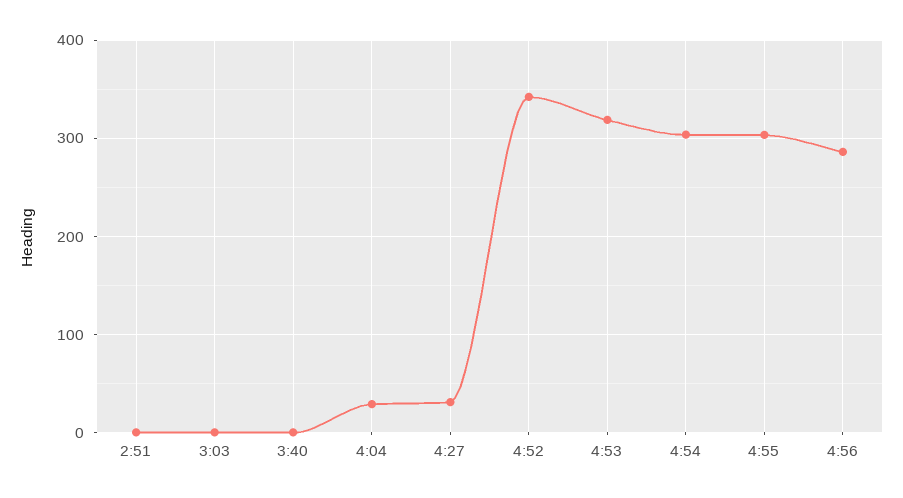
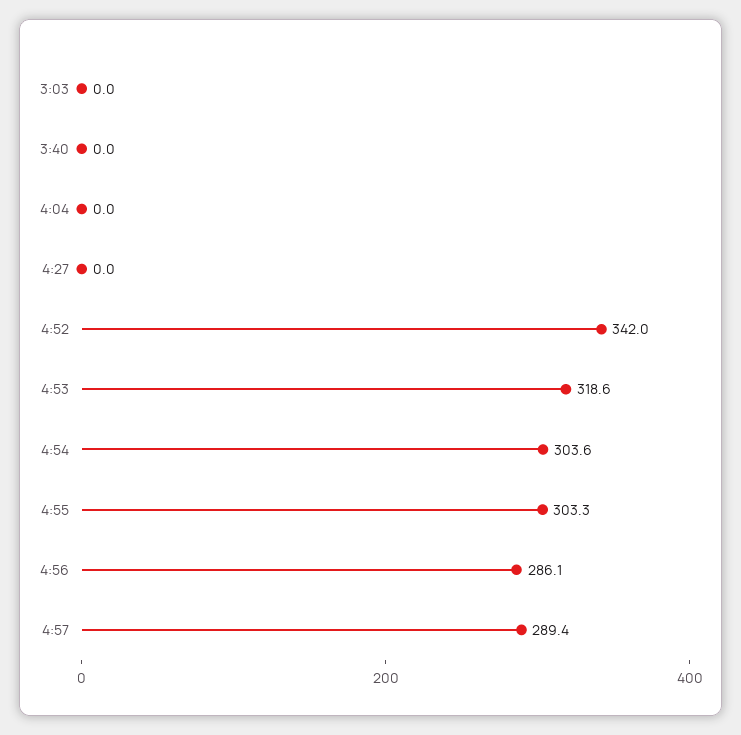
2:51: 0 -> none
4:04: 30 -> 0
4:27: 30 -> 0
4:57: none -> 289.4

